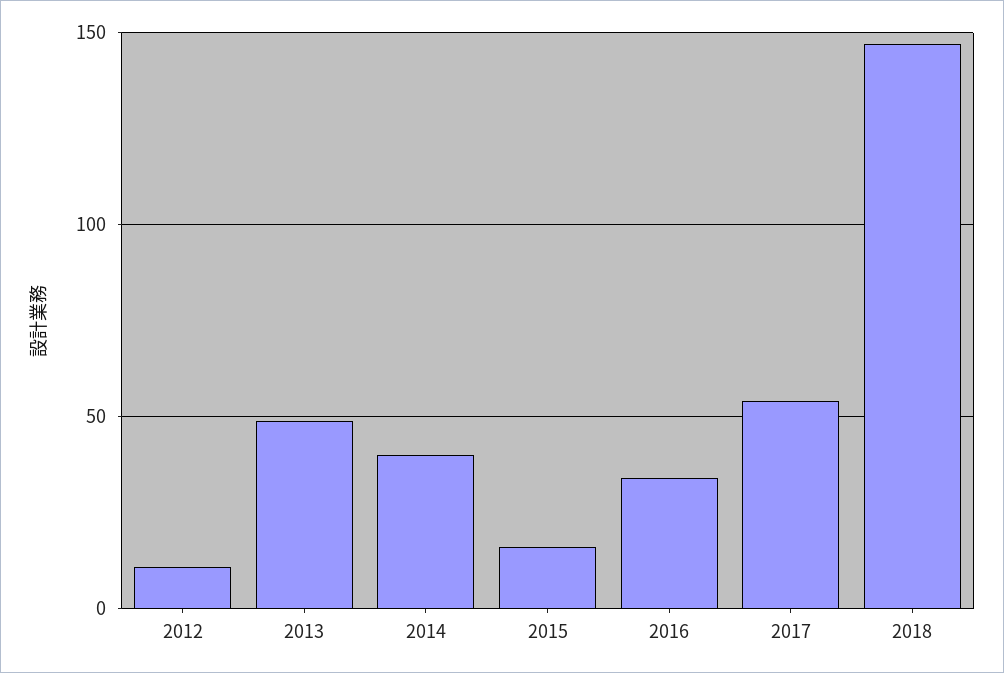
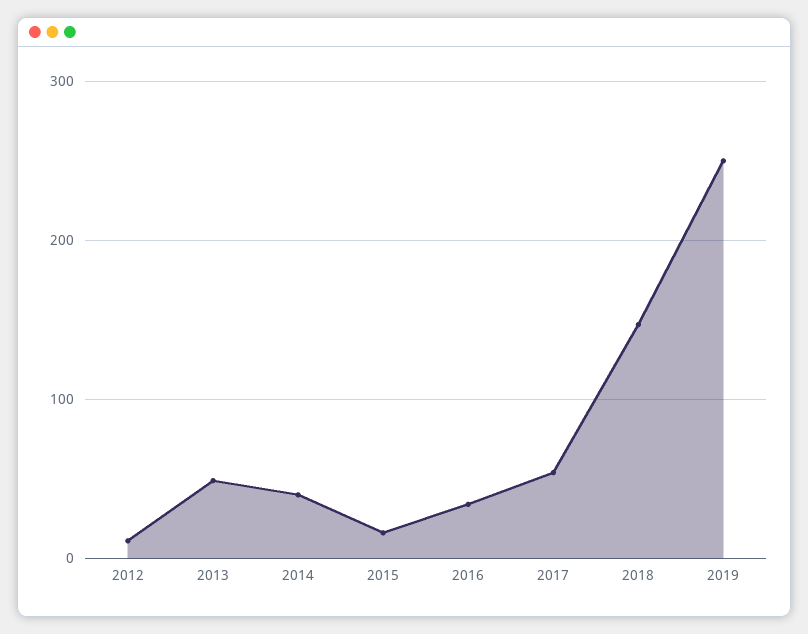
2019: none -> 250

